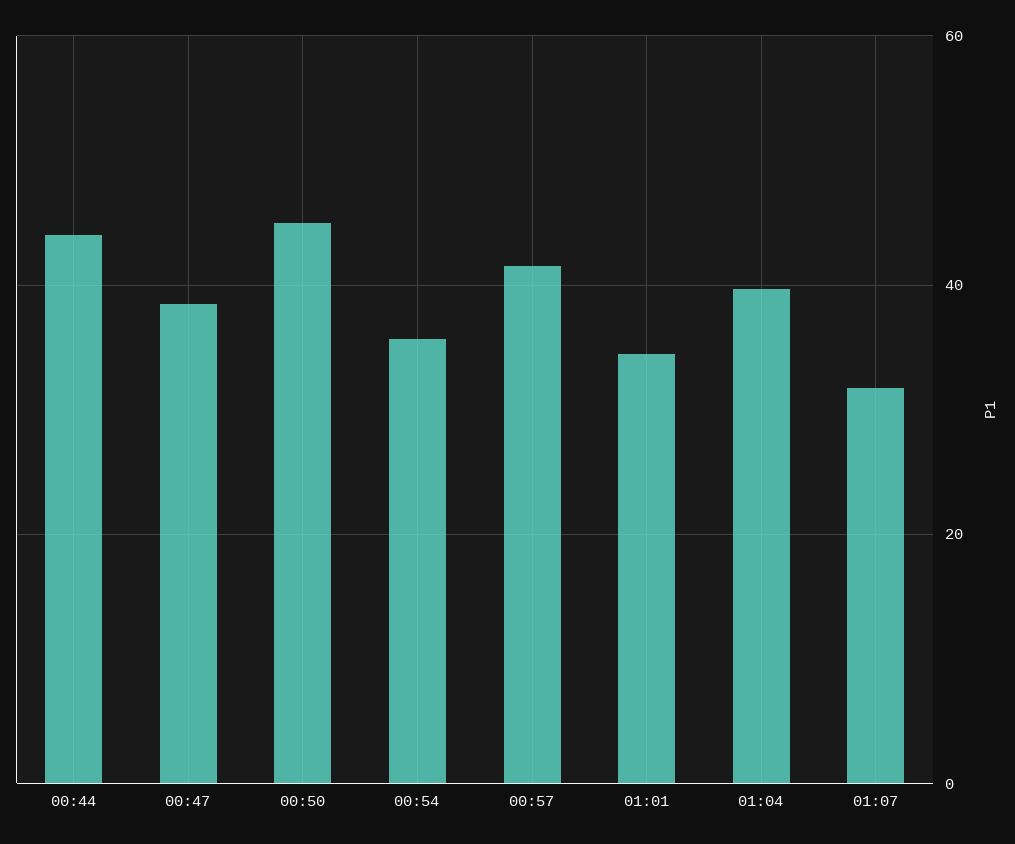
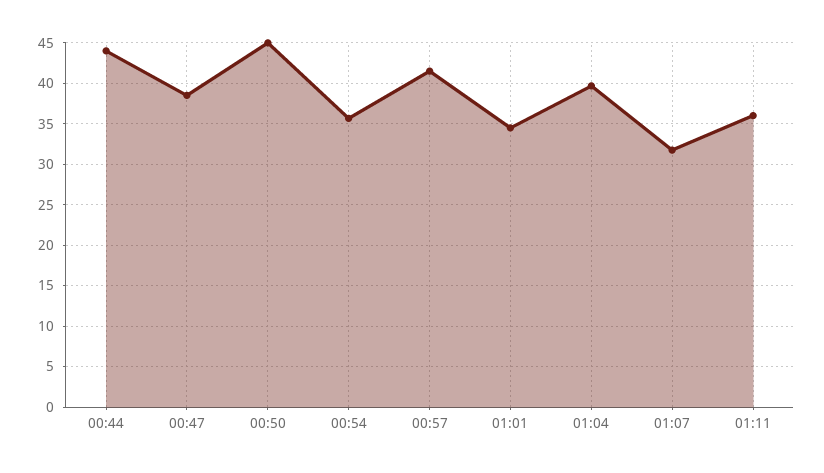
01:11: none -> 36

